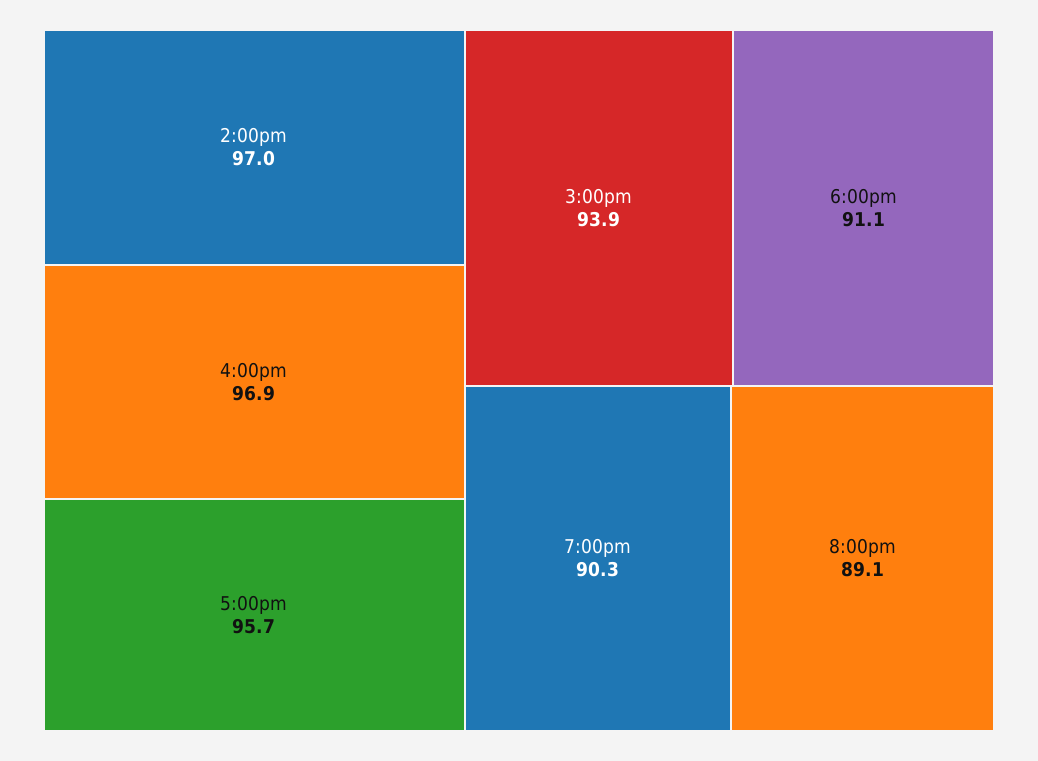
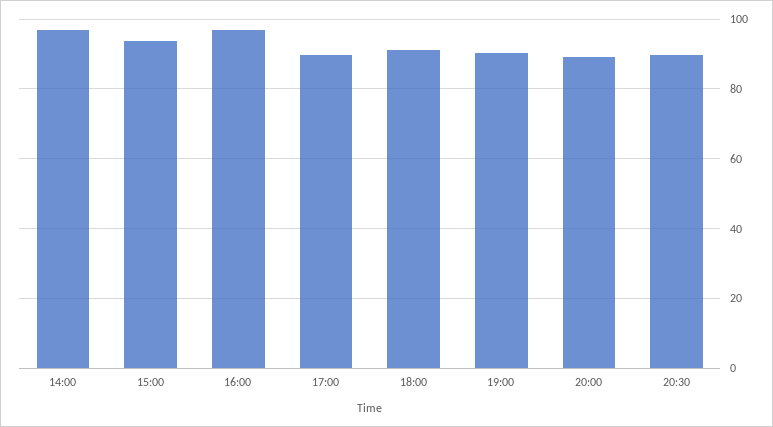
5:00pm: 95.7 -> 90
20:30: none -> 90

